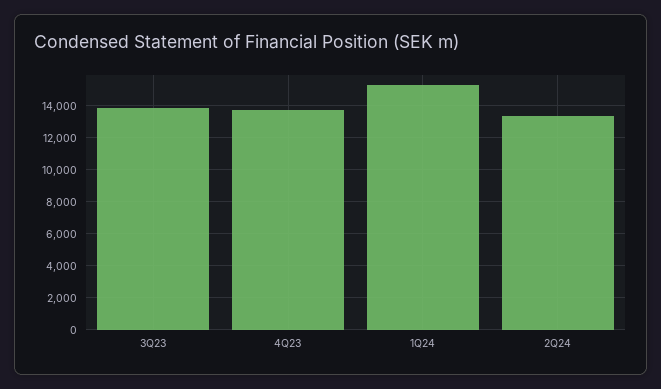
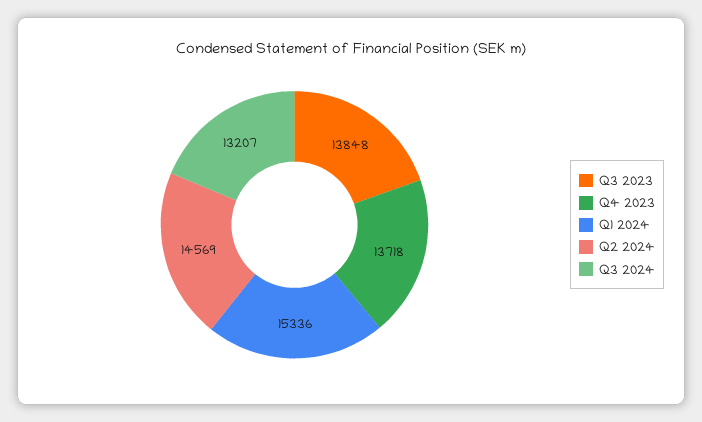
2Q24: 13500 -> 14569
Q3 2024: none -> 13207

